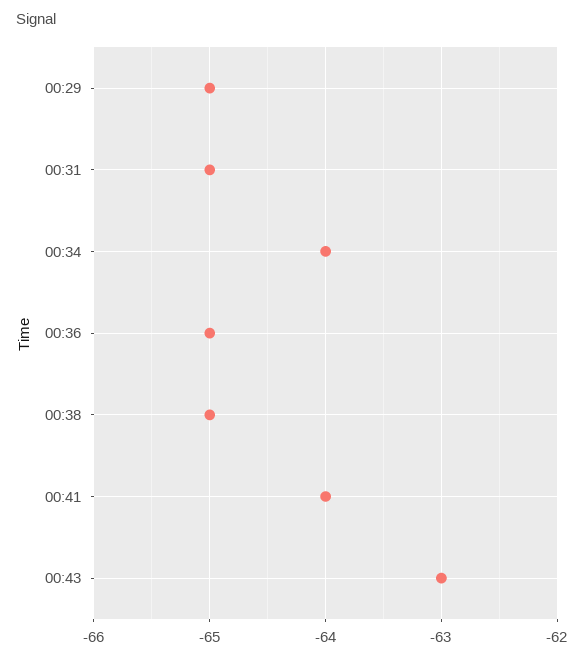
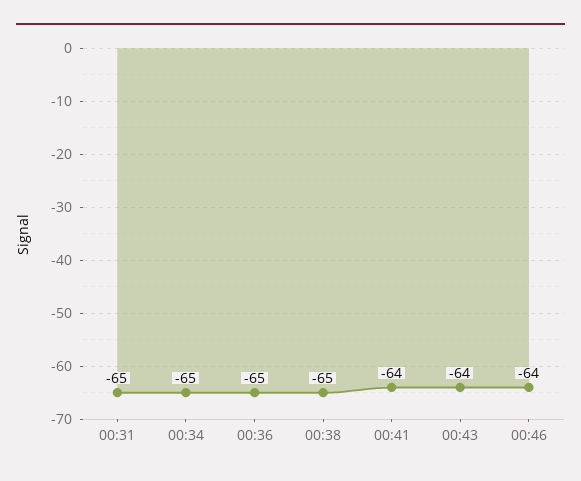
00:29: -65 -> none
00:34: -64 -> -65
00:43: -63 -> -64
00:46: none -> -64

